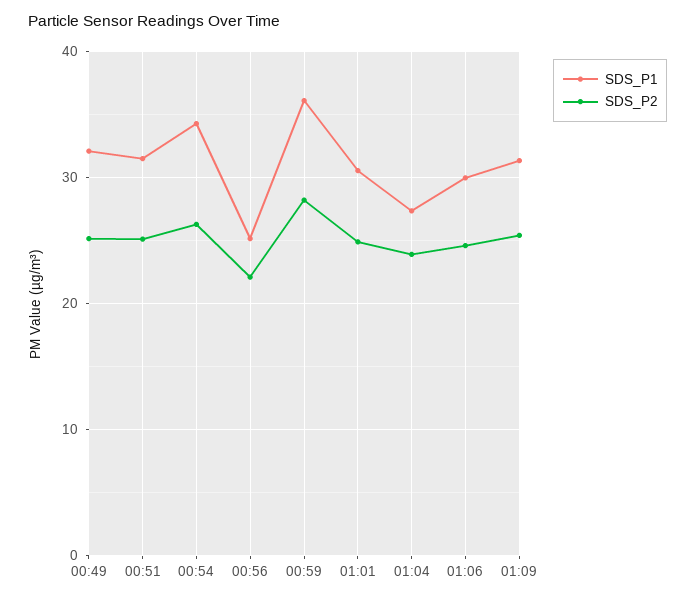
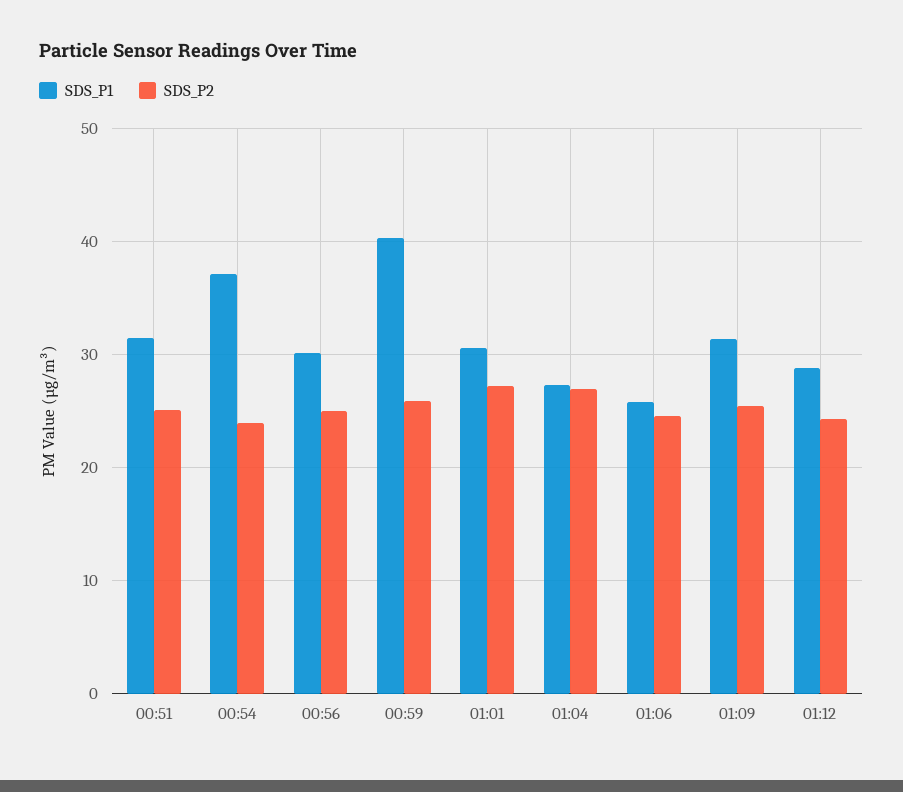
SDS_P1, 00:49: 32 -> none
SDS_P2, 00:49: 25 -> none
SDS_P1, 00:54: 34 -> 37
SDS_P2, 00:54: 26 -> 24
SDS_P1, 00:56: 25 -> 30
SDS_P2, 00:56: 22 -> 25
SDS_P1, 00:59: 36 -> 40
SDS_P2, 00:59: 28 -> 26
SDS_P2, 01:01: 25 -> 27
SDS_P2, 01:04: 24 -> 27
SDS_P1, 01:06: 30 -> 26
SDS_P1, 01:12: none -> 29
SDS_P2, 01:12: none -> 24

